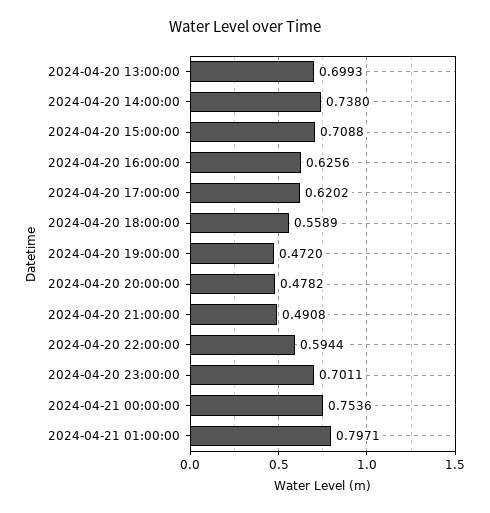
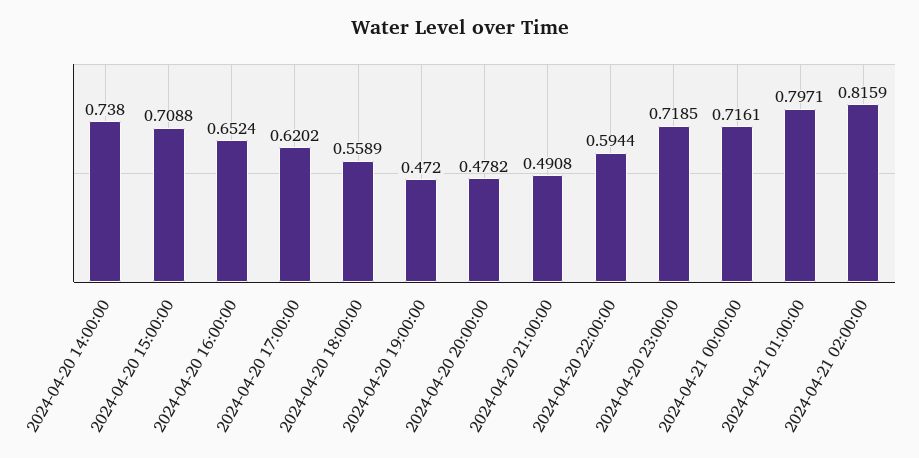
2024-04-20 13:00:00: 0.6993 -> none
2024-04-20 16:00:00: 0.6256 -> 0.6524
2024-04-20 23:00:00: 0.7011 -> 0.7185
2024-04-21 00:00:00: 0.7536 -> 0.7161
2024-04-21 02:00:00: none -> 0.8159

